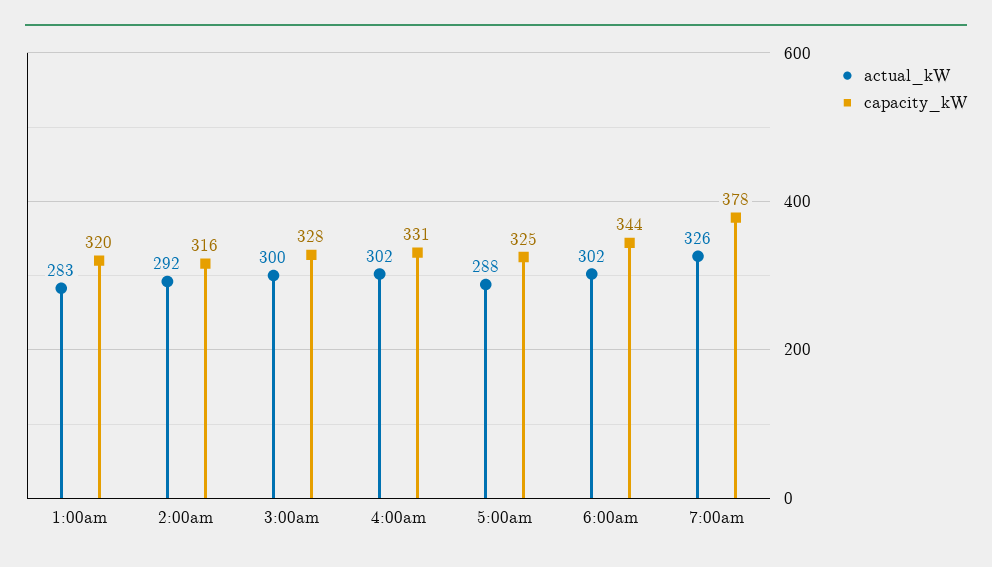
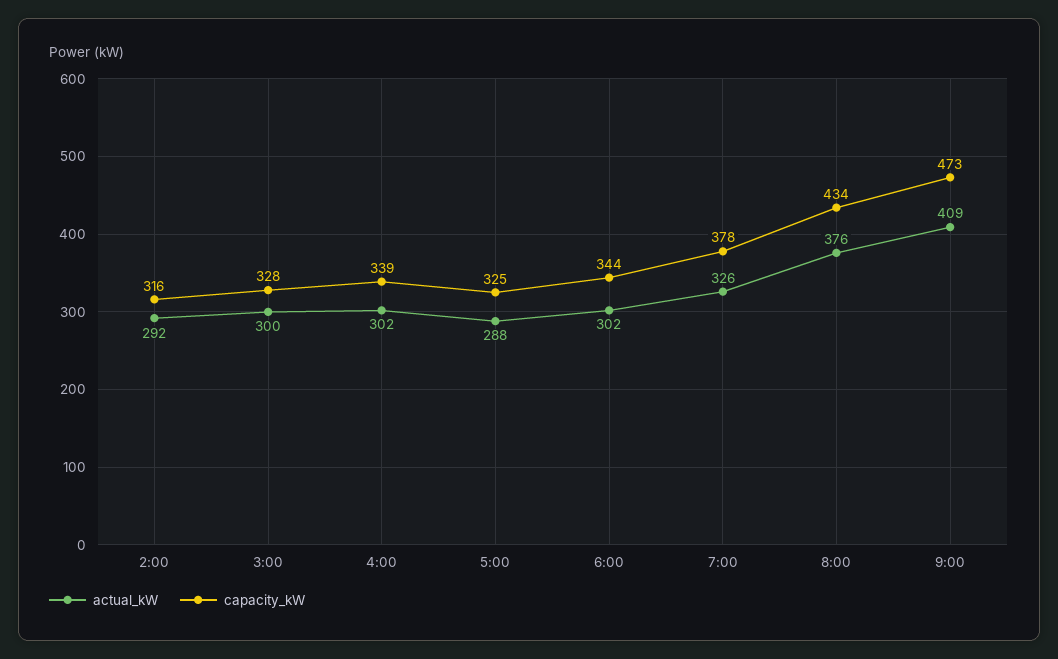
actual_kW, 1:00am: 283 -> none
capacity_kW, 1:00am: 320 -> none
capacity_kW, 4:00am: 331 -> 339
actual_kW, 8:00: none -> 376
capacity_kW, 8:00: none -> 434
actual_kW, 9:00: none -> 409
capacity_kW, 9:00: none -> 473

